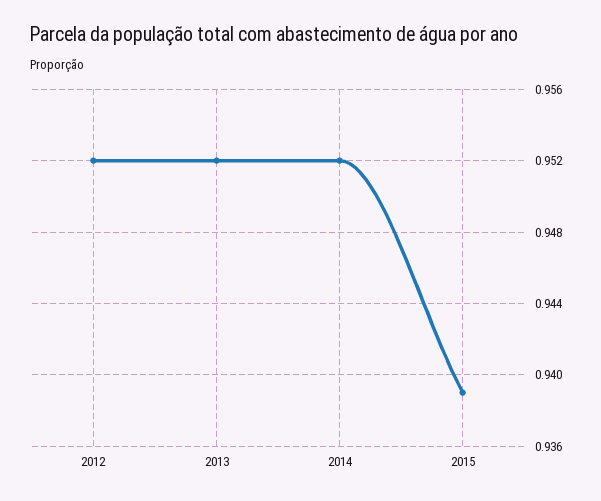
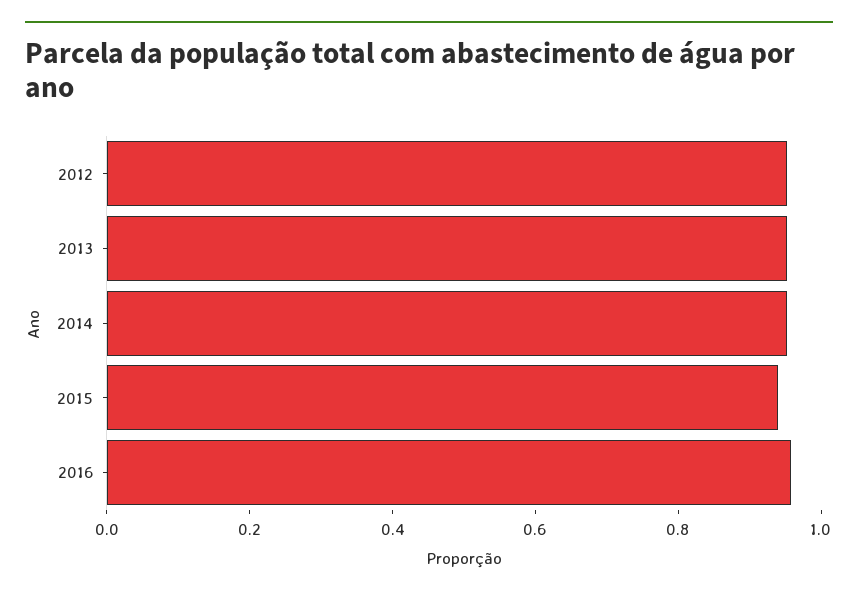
2016: none -> 0.95

